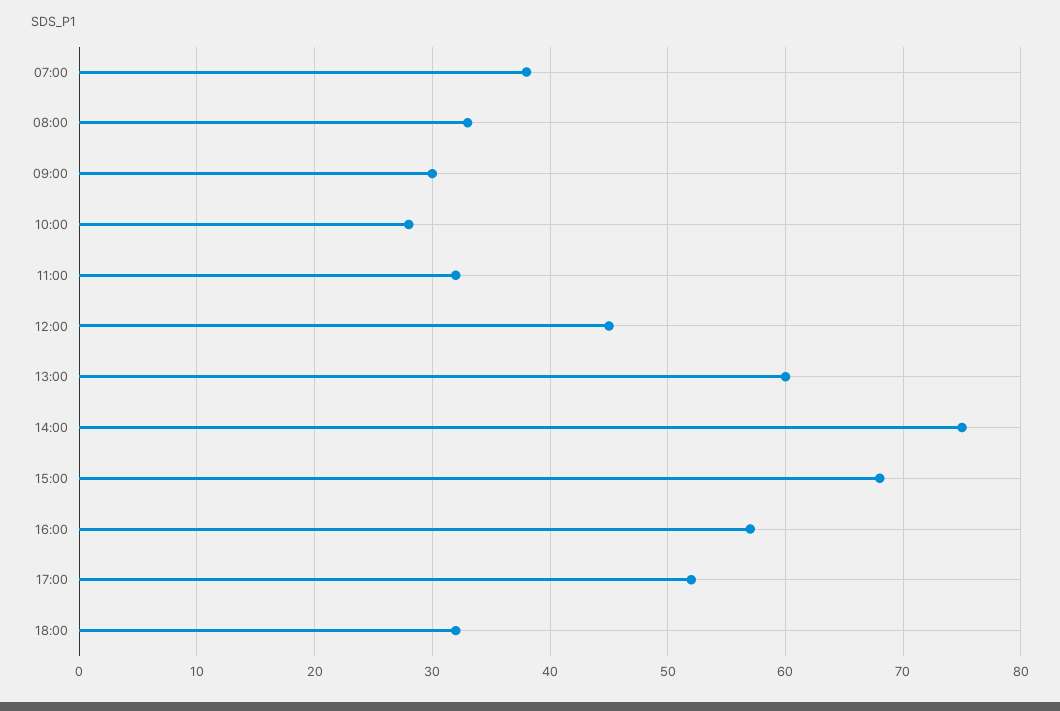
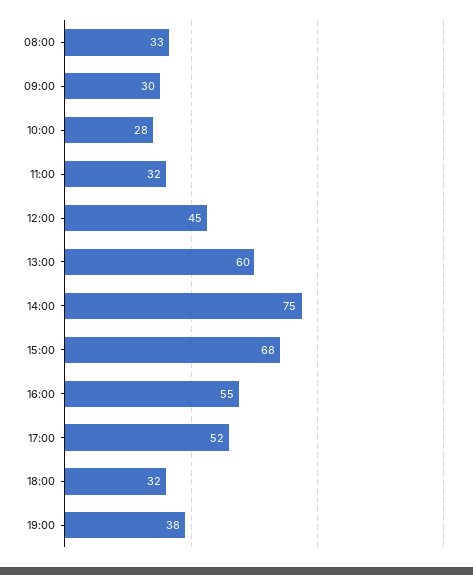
07:00: 38 -> none
16:00: 57 -> 55
19:00: none -> 38

